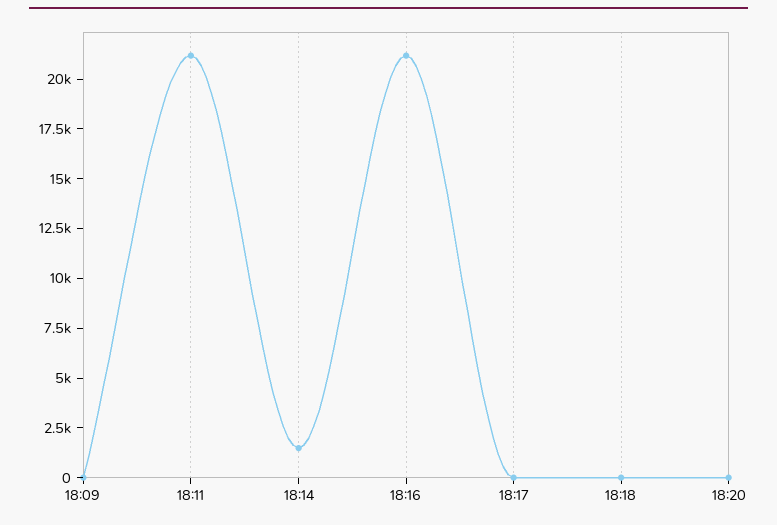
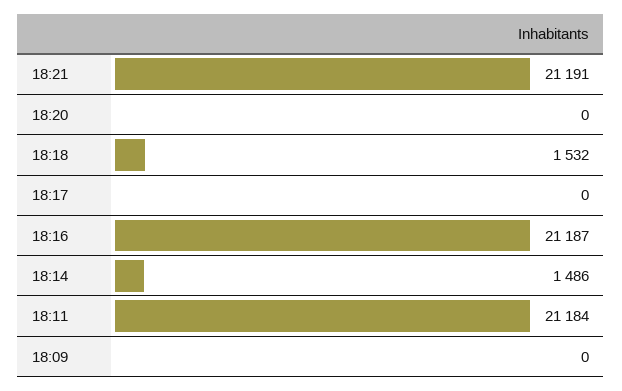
18:18: 0 -> 1532
18:21: none -> 21191

